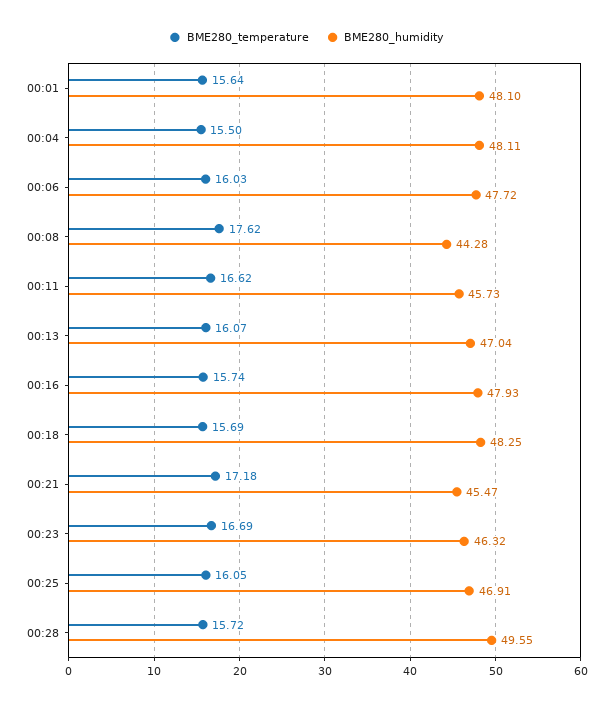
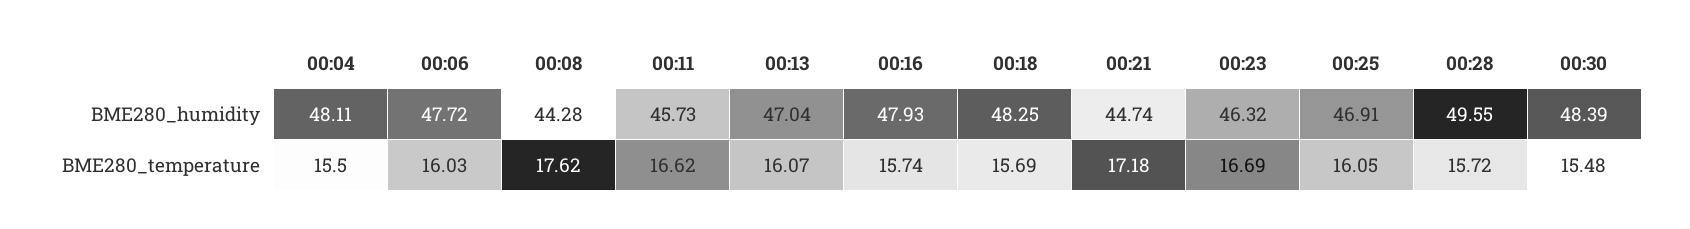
BME280_temperature, 00:01: 15.64 -> none
BME280_humidity, 00:01: 48.1 -> none
BME280_humidity, 00:21: 45.47 -> 44.74
BME280_humidity, 00:30: none -> 48.39
BME280_temperature, 00:30: none -> 15.48

